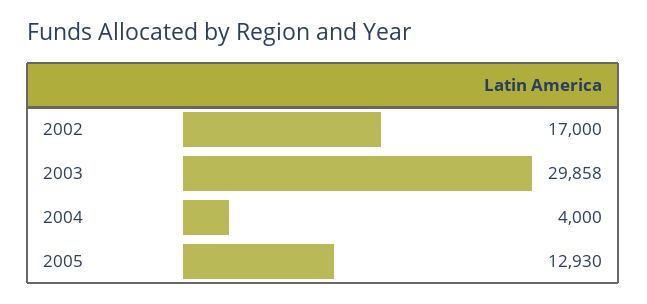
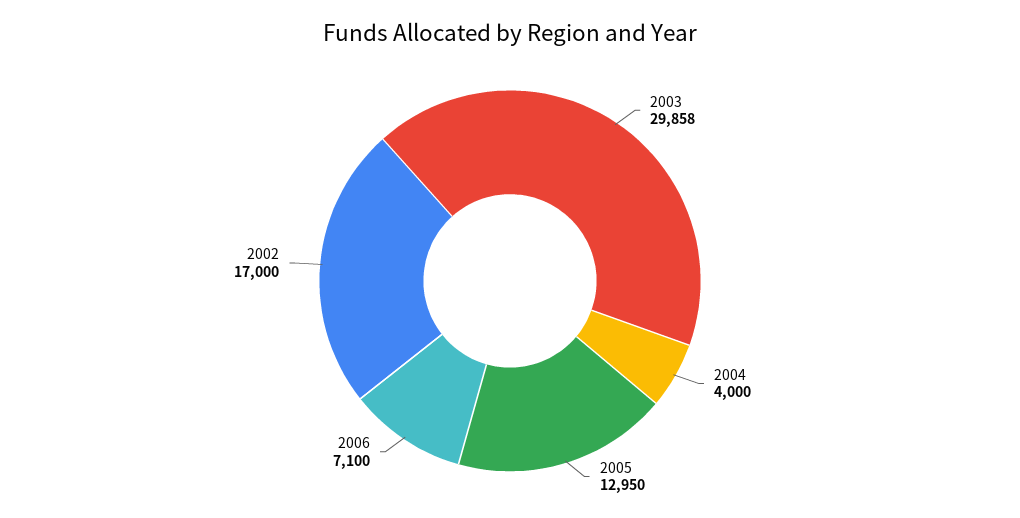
2005: 12930 -> 12950
2006: none -> 7100

